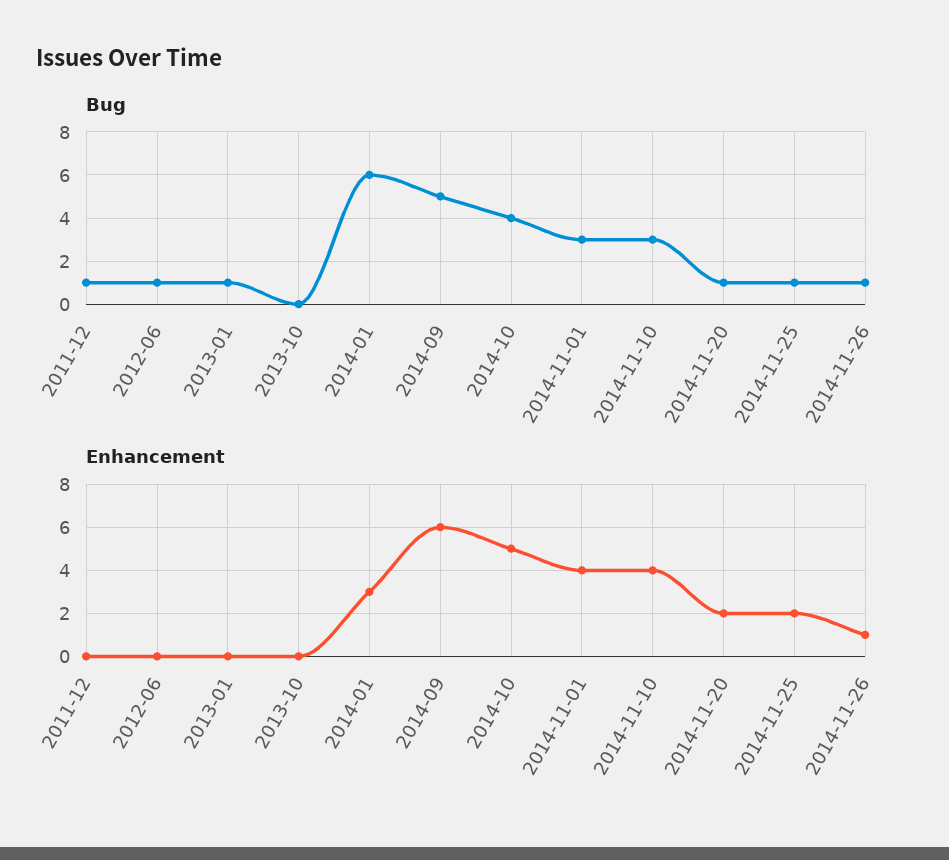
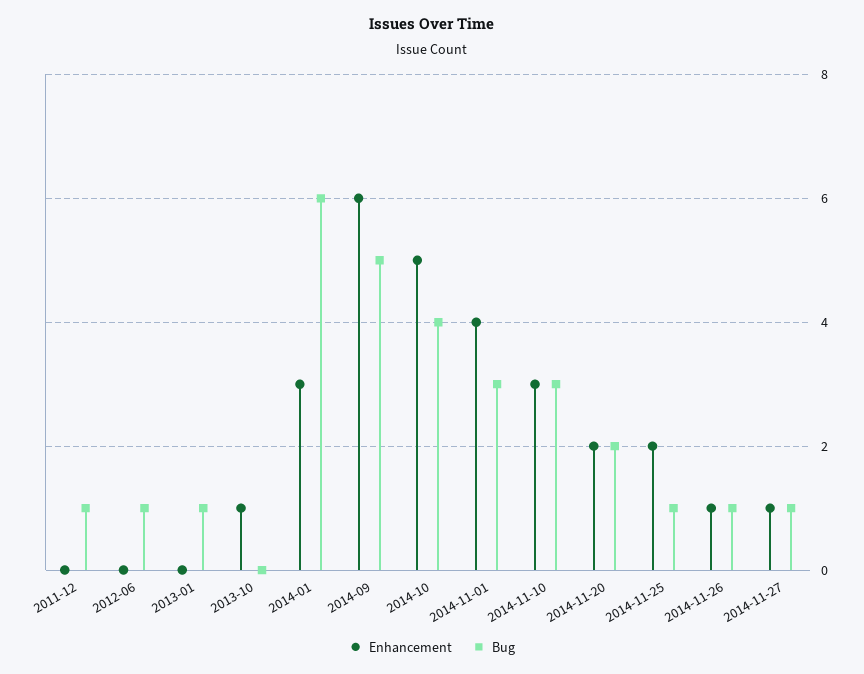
Bug, 2014-11-20: 1 -> 2
Enhancement, 2013-10: 0 -> 1
Enhancement, 2014-11-10: 4 -> 3
Enhancement, 2014-11-27: none -> 1
Bug, 2014-11-27: none -> 1

